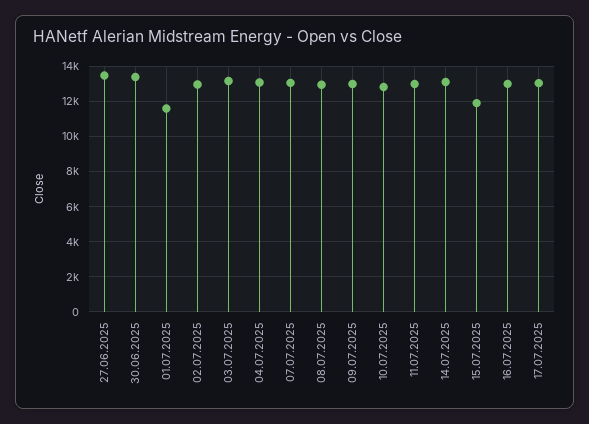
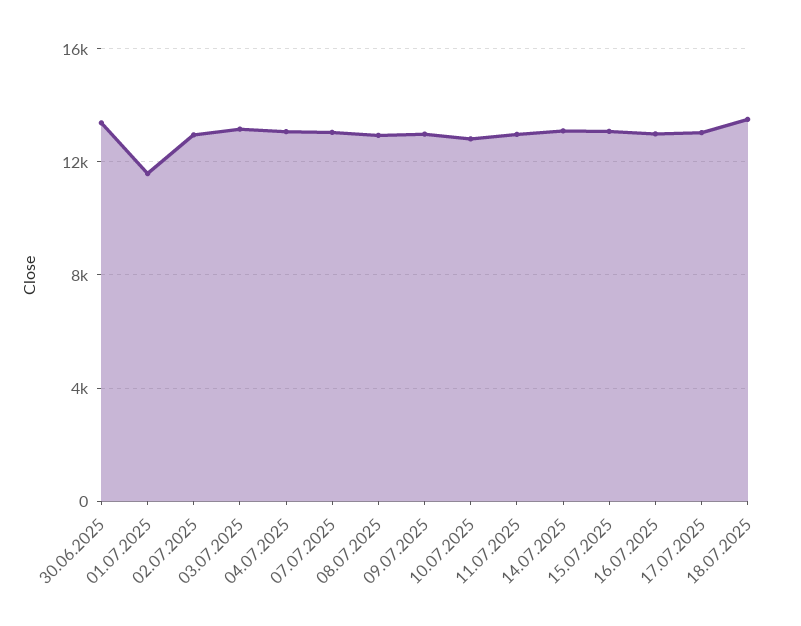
27.06.2025: 13500 -> none
15.07.2025: 12000 -> 13000
18.07.2025: none -> 13500

